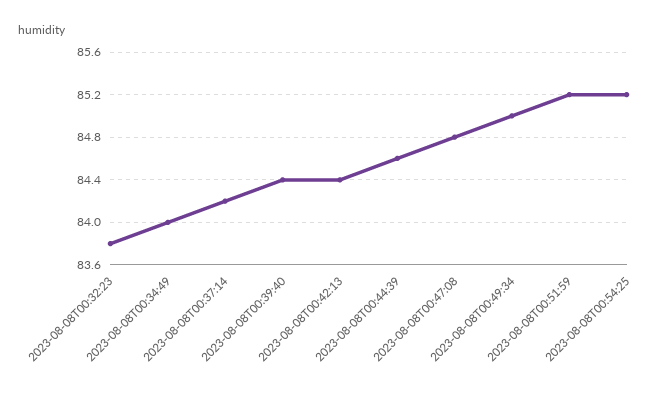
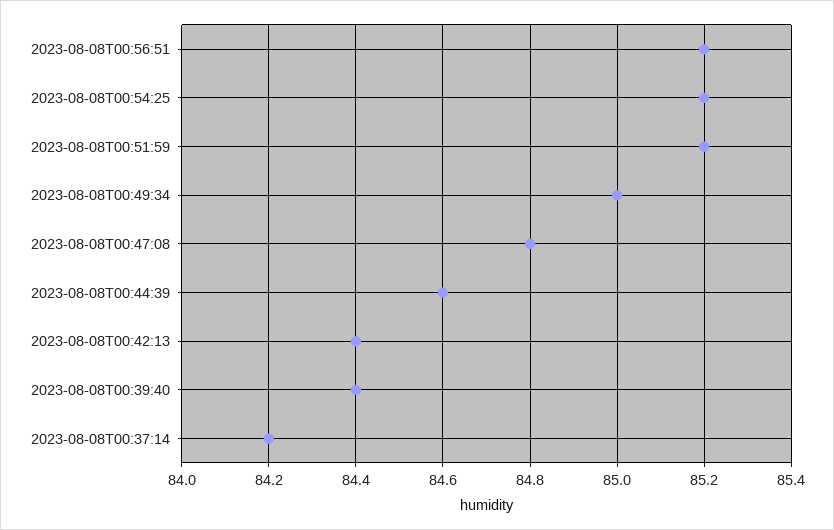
2023-08-08T00:32:23: 83.8 -> none
2023-08-08T00:34:49: 84 -> none
2023-08-08T00:56:51: none -> 85.2

